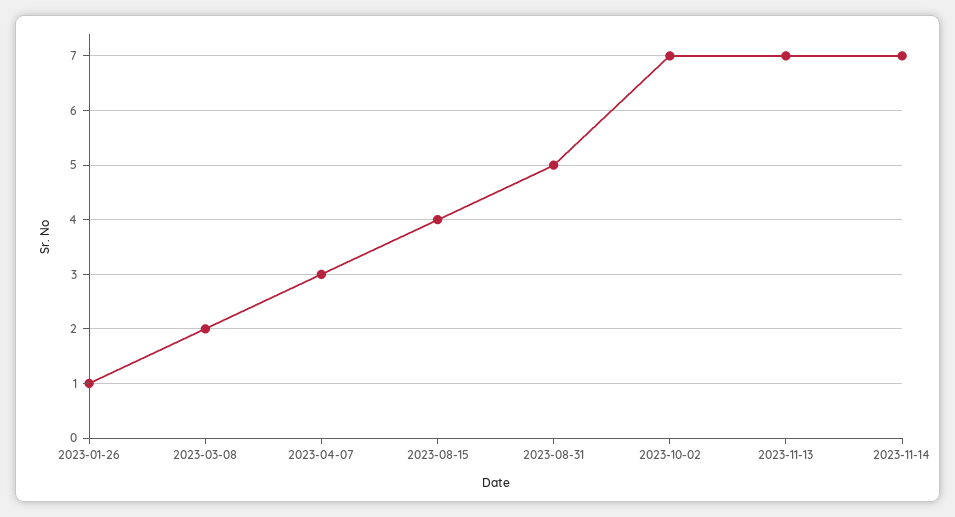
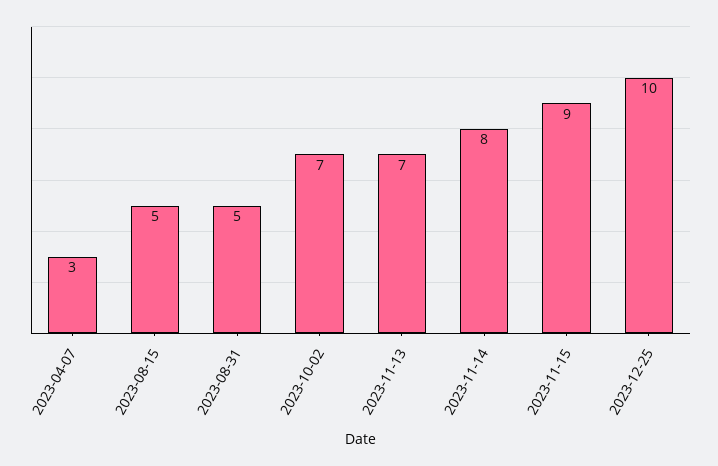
2023-01-26: 1 -> none
2023-03-08: 2 -> none
2023-08-15: 4 -> 5
2023-11-14: 7 -> 8
2023-11-15: none -> 9
2023-12-25: none -> 10

